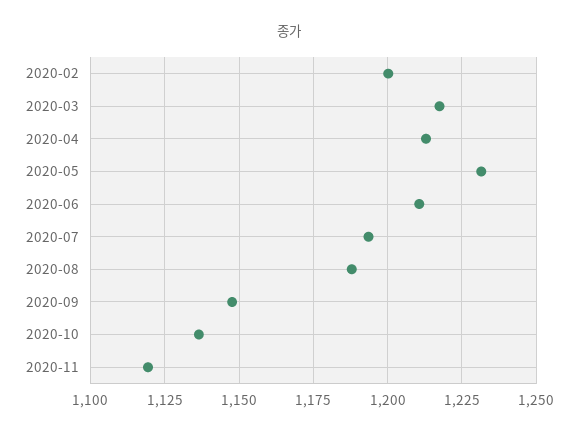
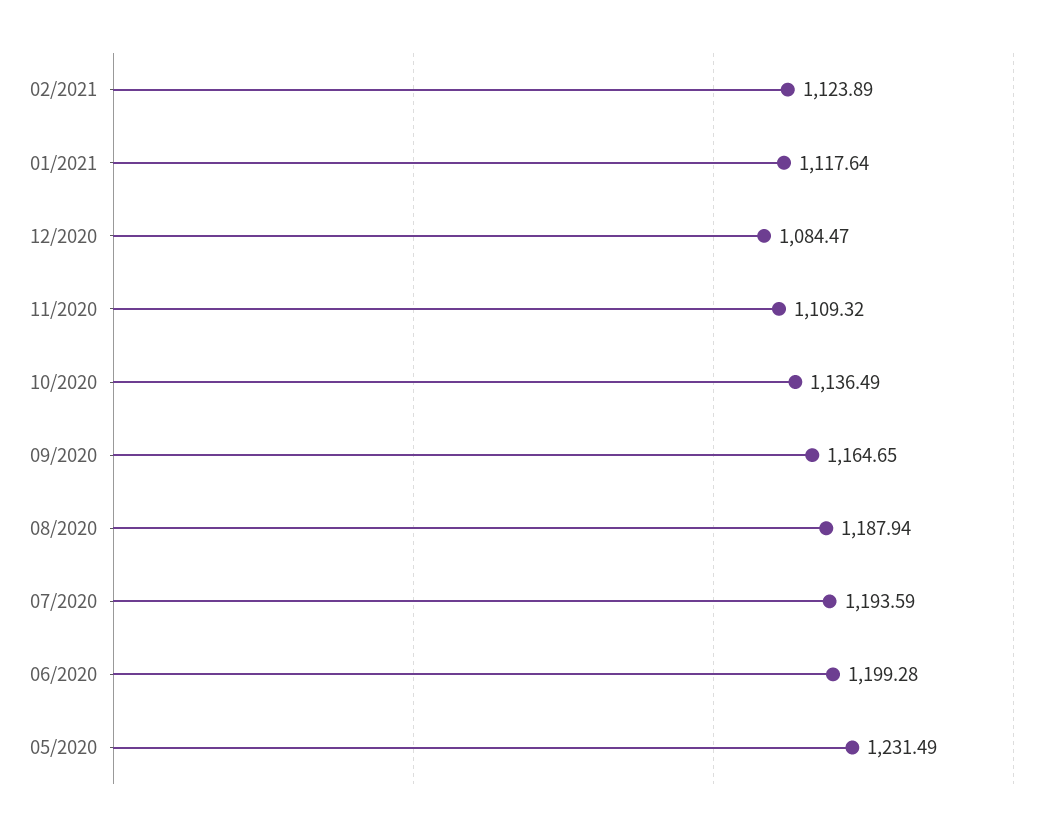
2020-02: 1200 -> none
2020-03: 1217.5 -> none
2020-04: 1212.5 -> none
2020-06: 1210 -> 1199.28
2020-09: 1147.5 -> 1164.65
2020-11: 1120 -> 1109.32
02/2021: none -> 1123.89
01/2021: none -> 1117.64
12/2020: none -> 1084.47

